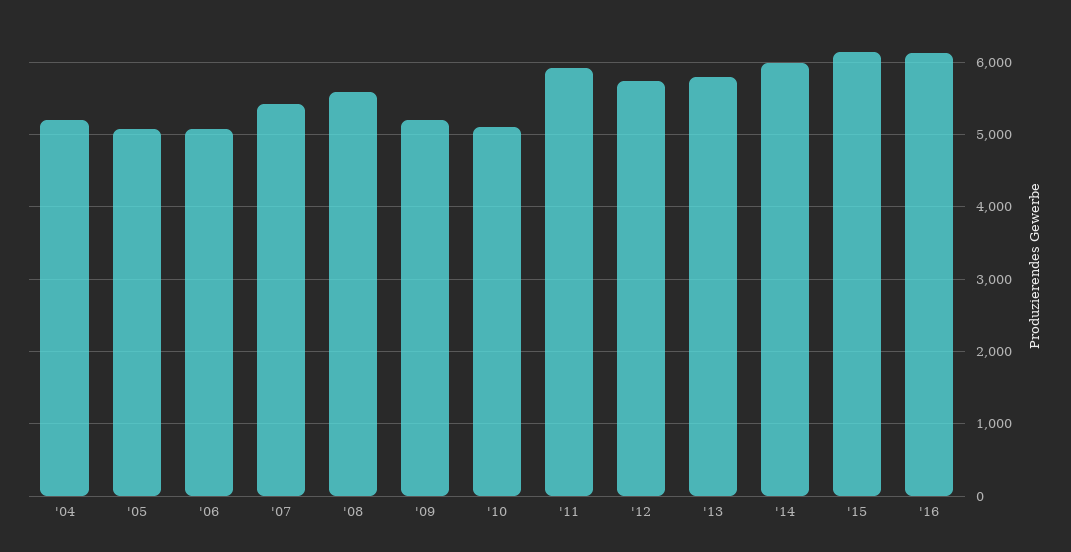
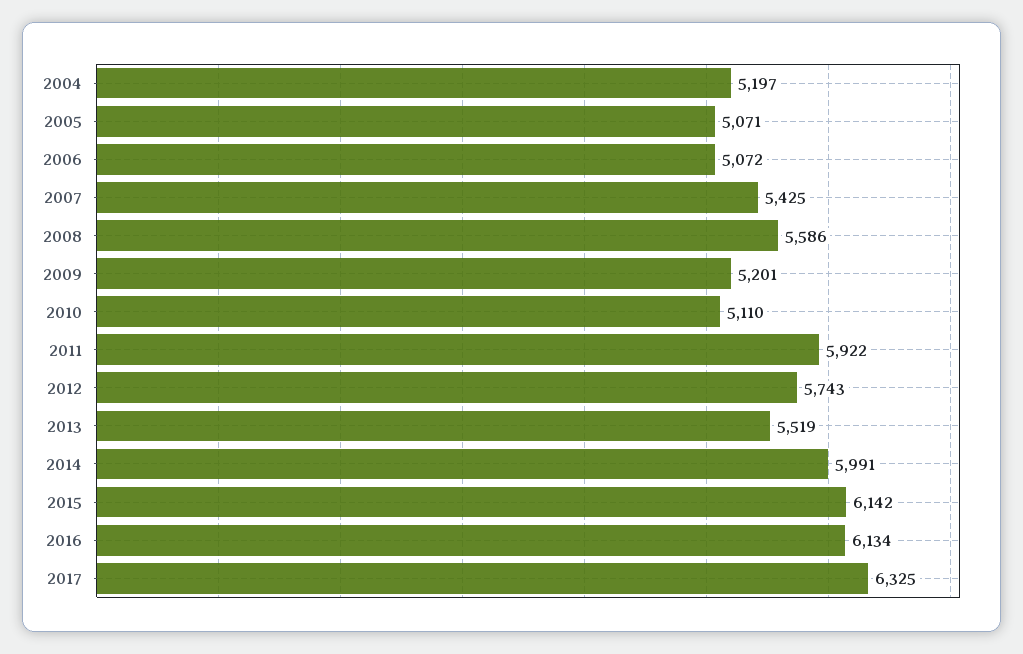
'13: 5800 -> 5519
2017: none -> 6325

